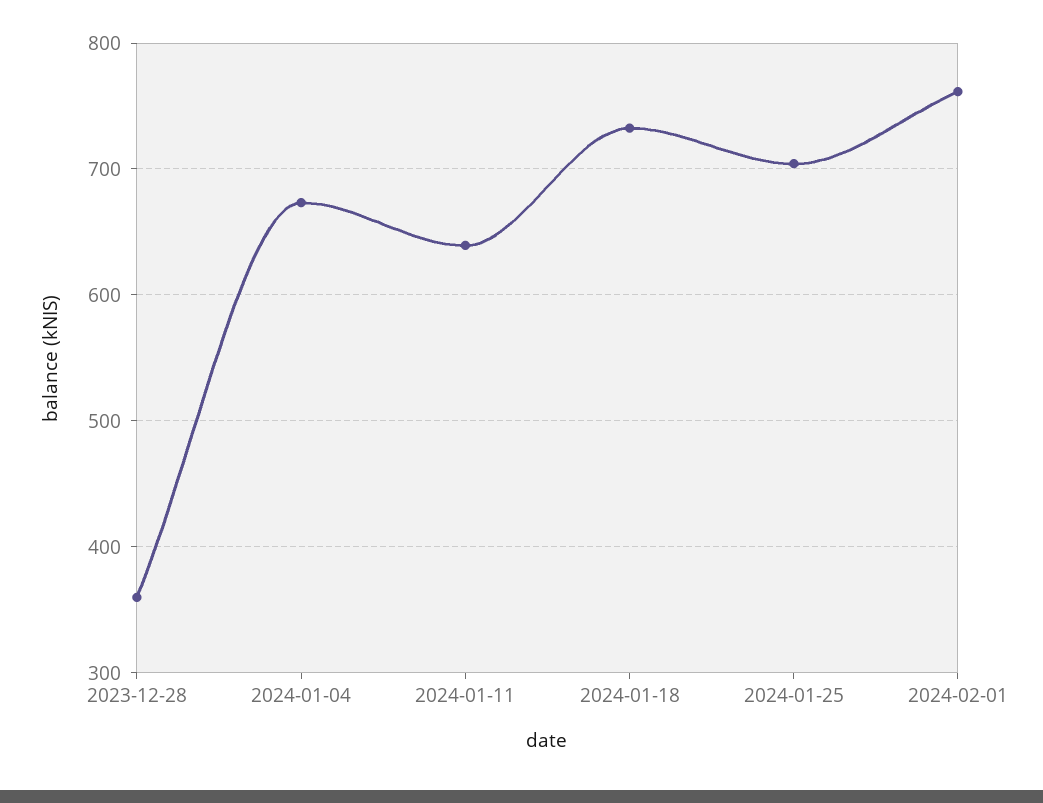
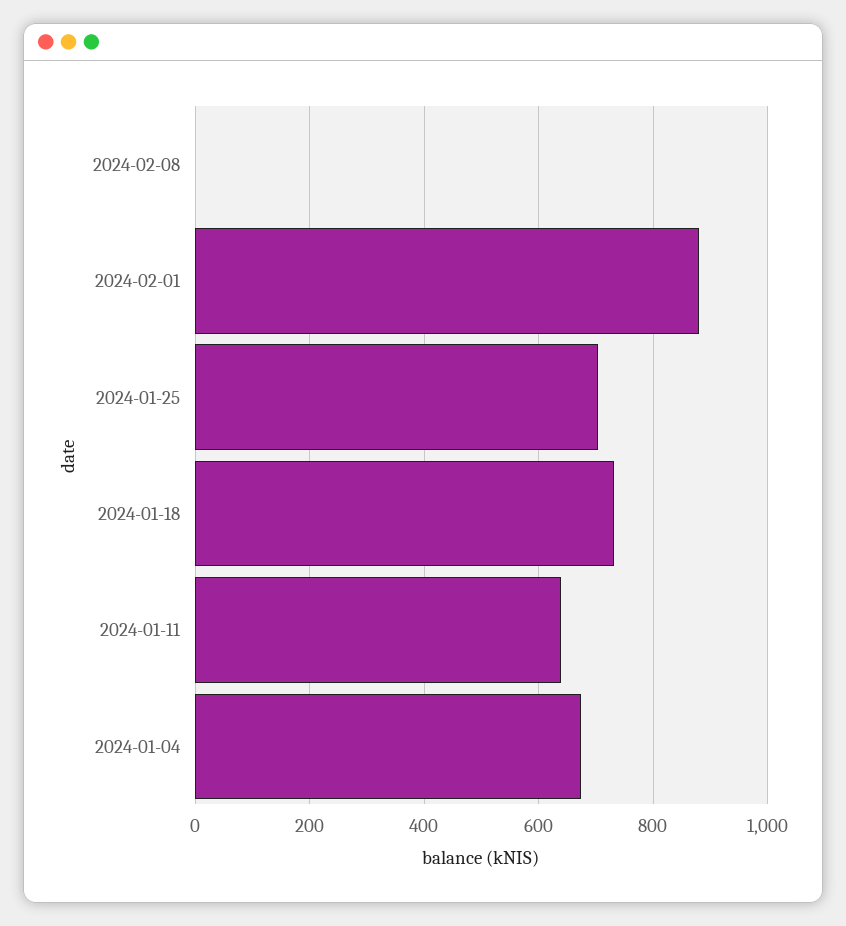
2023-12-28: 360 -> none
2024-02-01: 760 -> 880
2024-02-08: none -> 0

